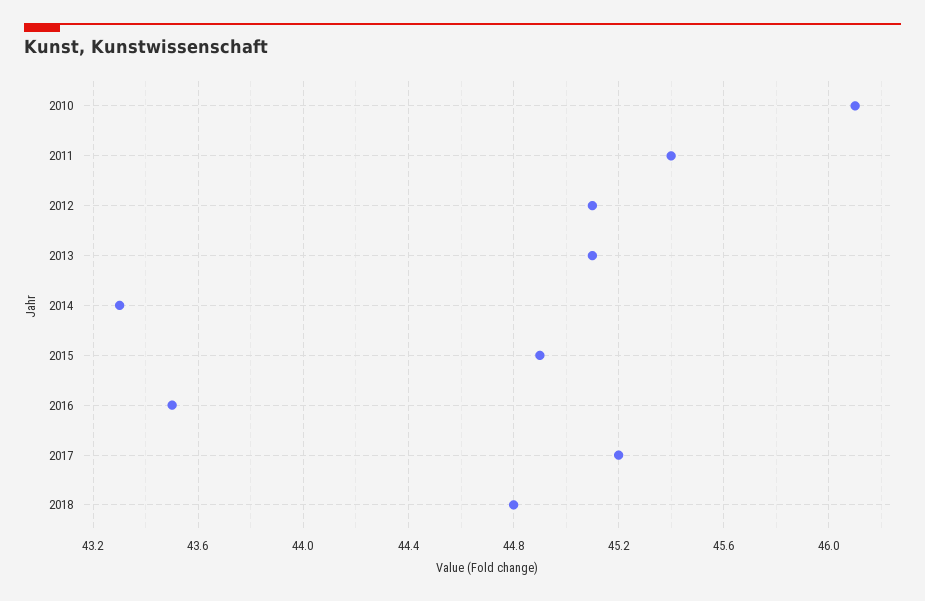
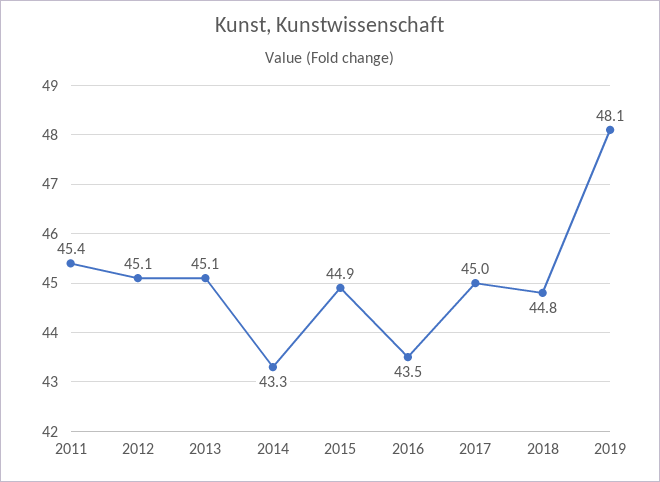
2010: 46.1 -> none
2017: 45.2 -> 45
2019: none -> 48.1

